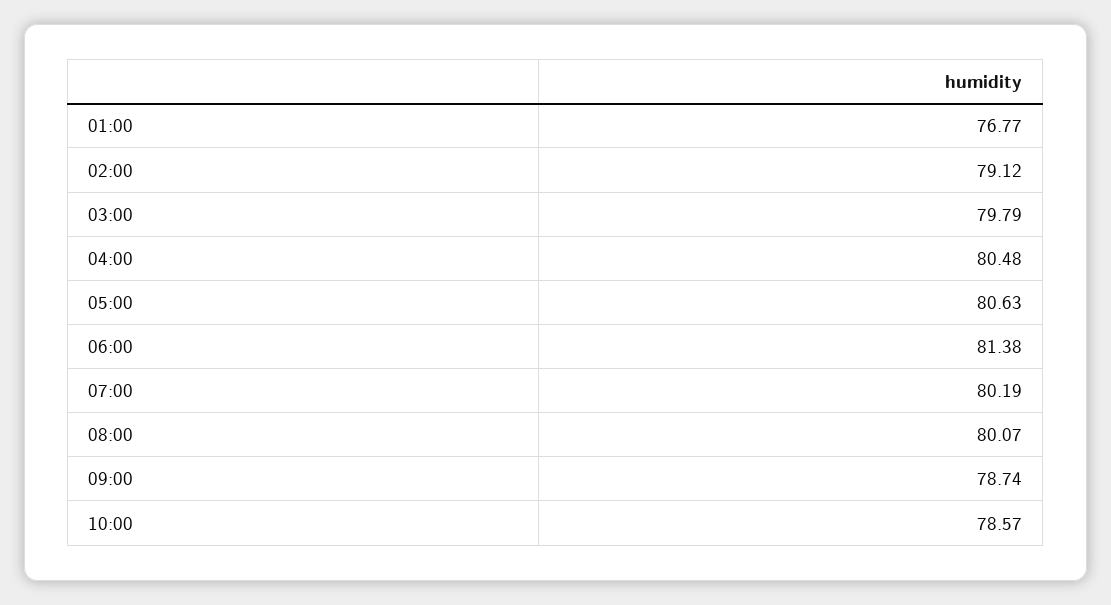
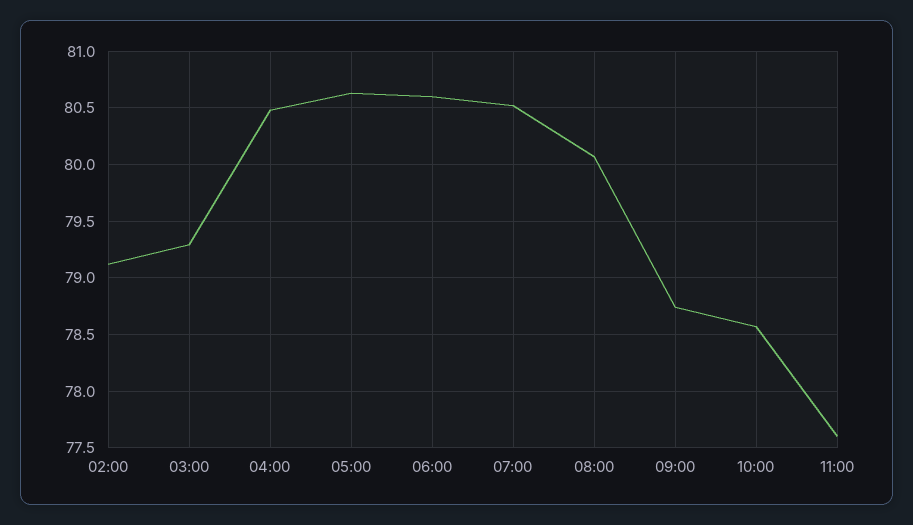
01:00: 76.77 -> none
03:00: 79.79 -> 79.3
06:00: 81.38 -> 80.6
07:00: 80.19 -> 80.5
11:00: none -> 77.6

